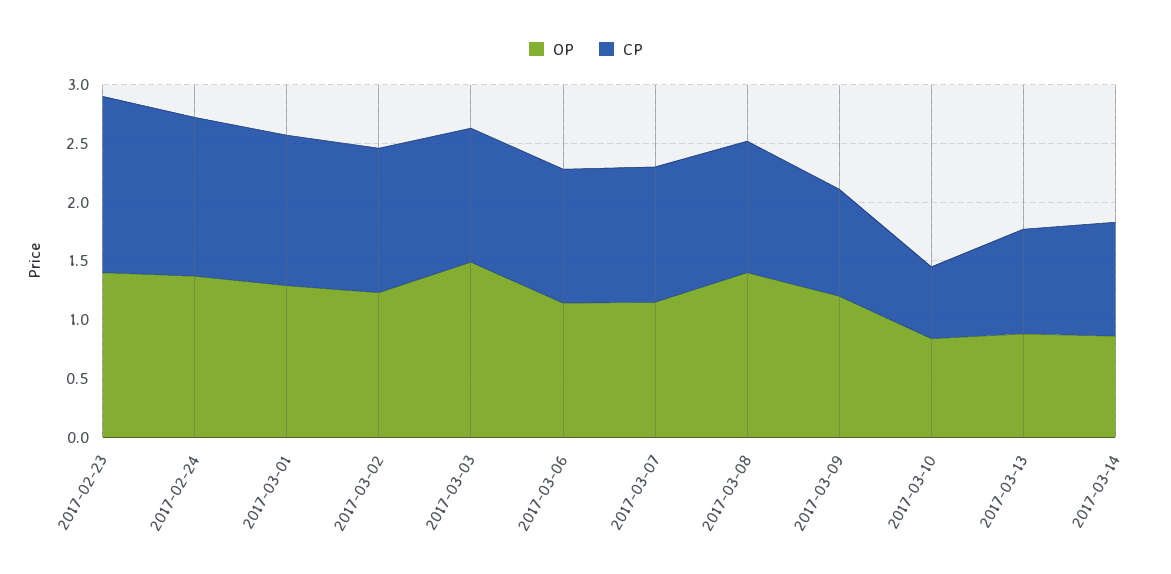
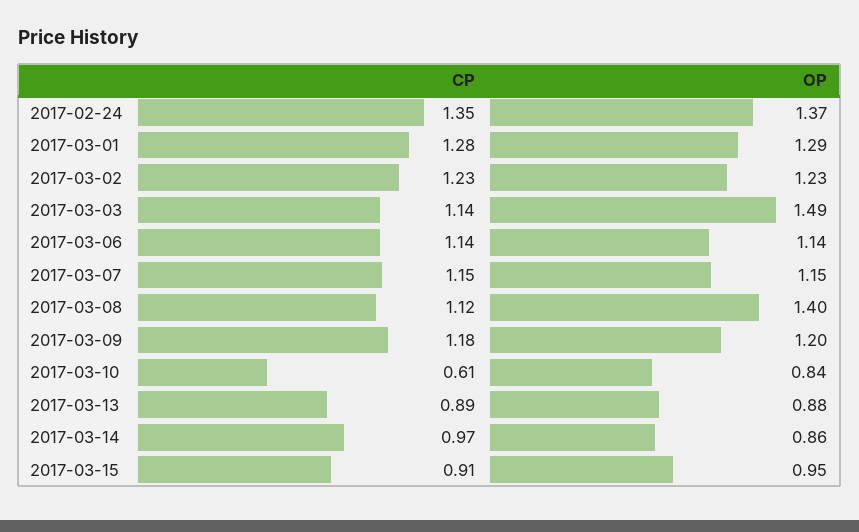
OP, 2017-02-23: 1.4 -> none
CP, 2017-02-23: 1.5 -> none
CP, 2017-03-09: 0.9 -> 1.18
CP, 2017-03-15: none -> 0.91
OP, 2017-03-15: none -> 0.95

